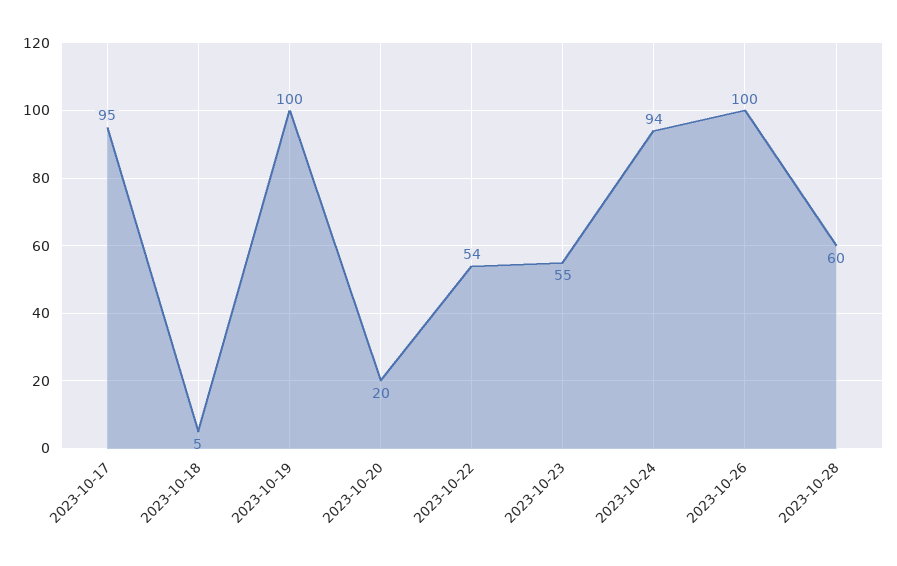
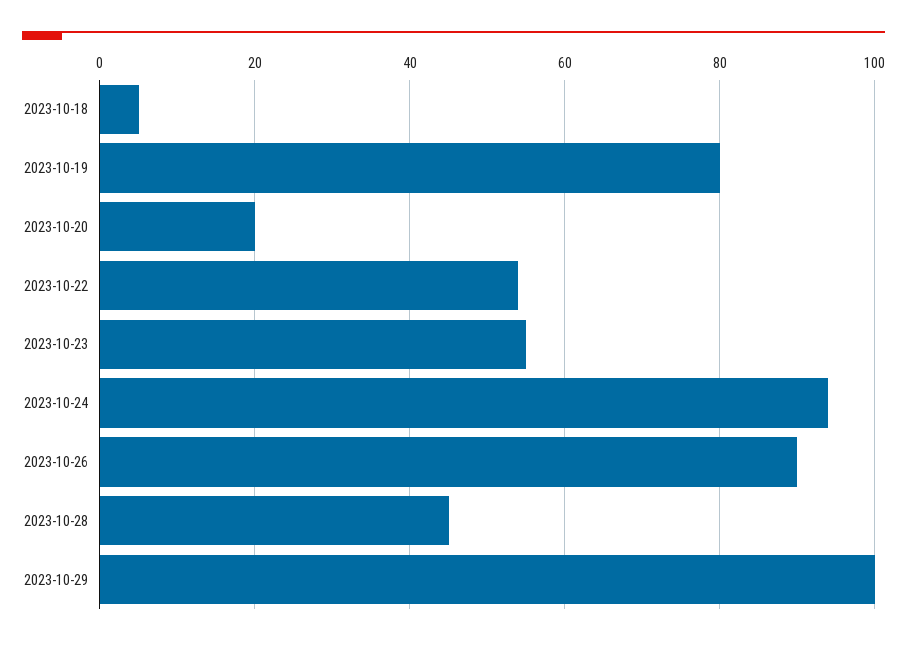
2023-10-17: 95 -> none
2023-10-19: 100 -> 80
2023-10-26: 100 -> 90
2023-10-28: 60 -> 45
2023-10-29: none -> 100

